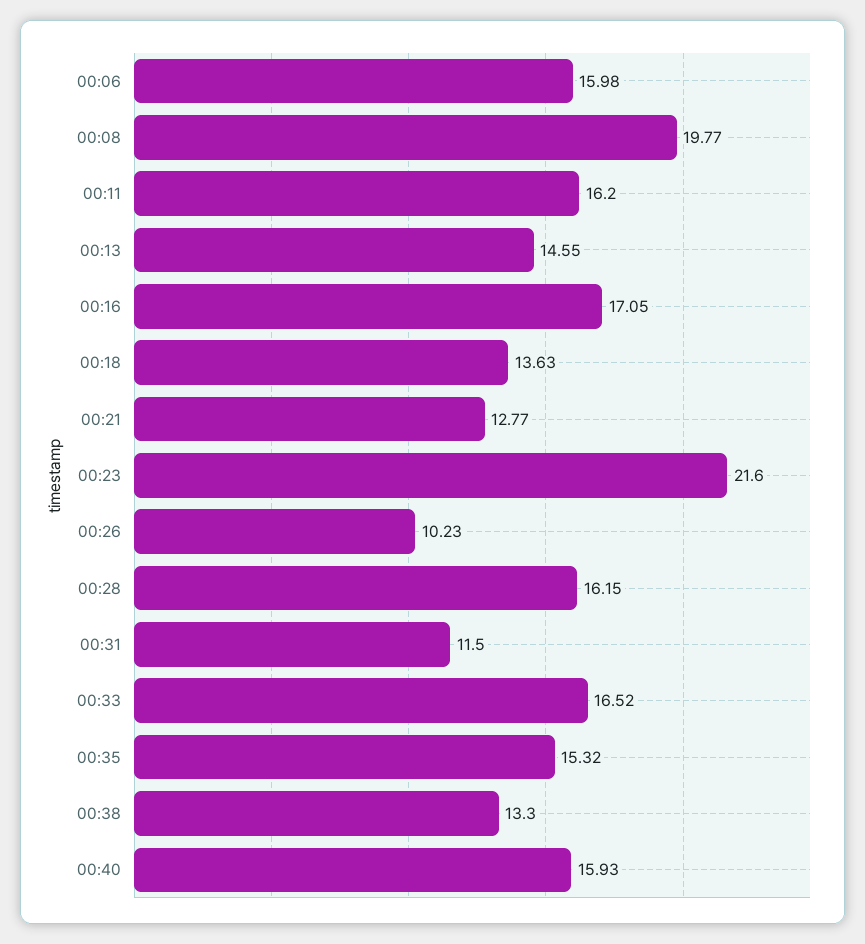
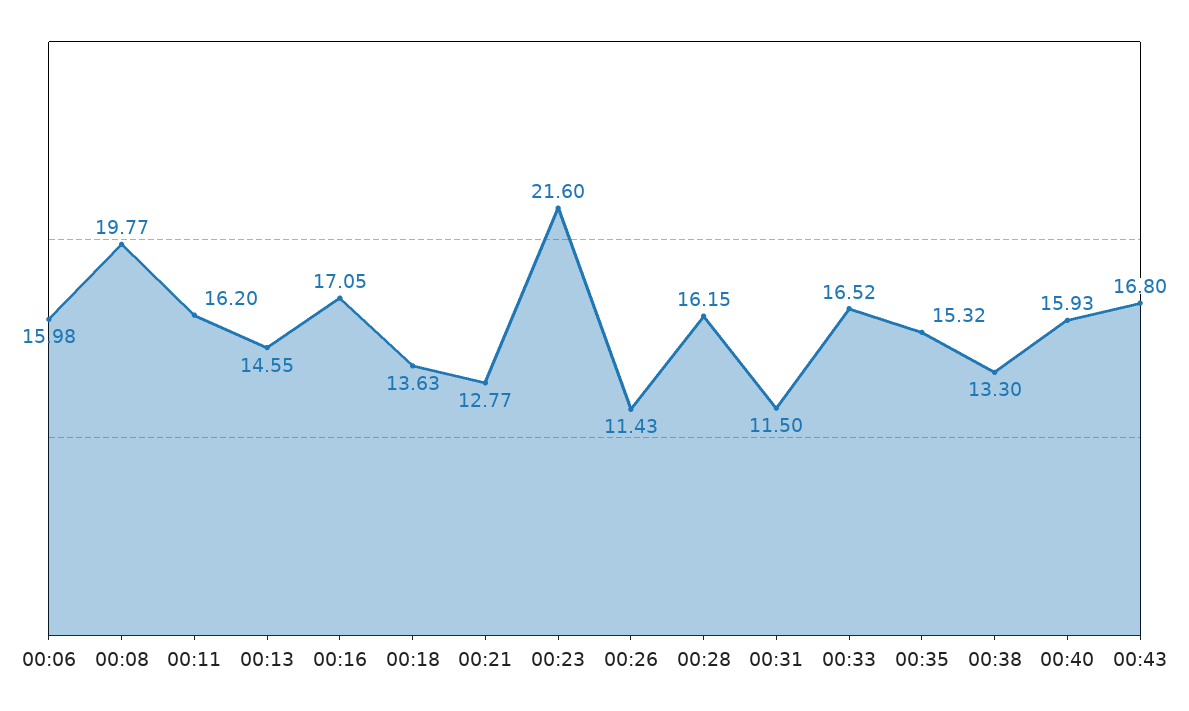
00:26: 10.23 -> 11.43
00:43: none -> 16.8

